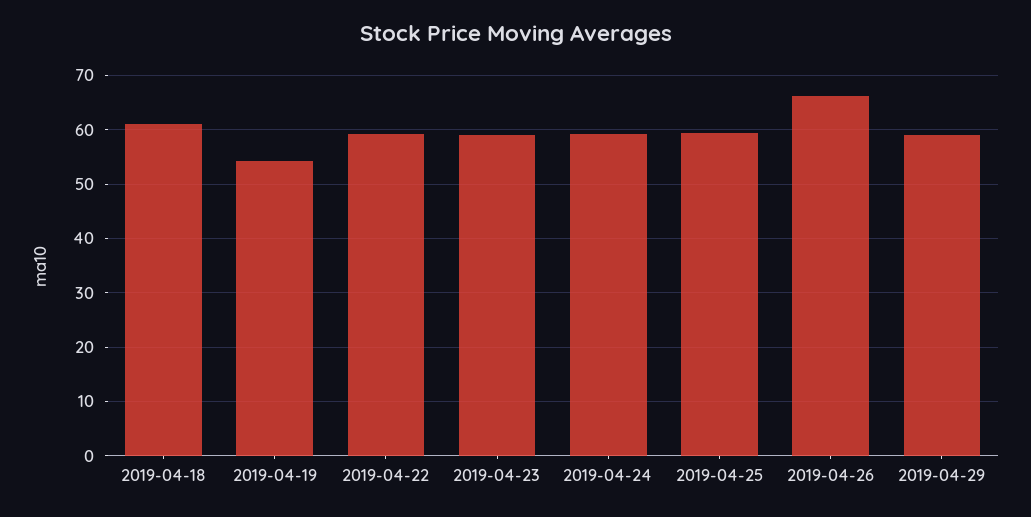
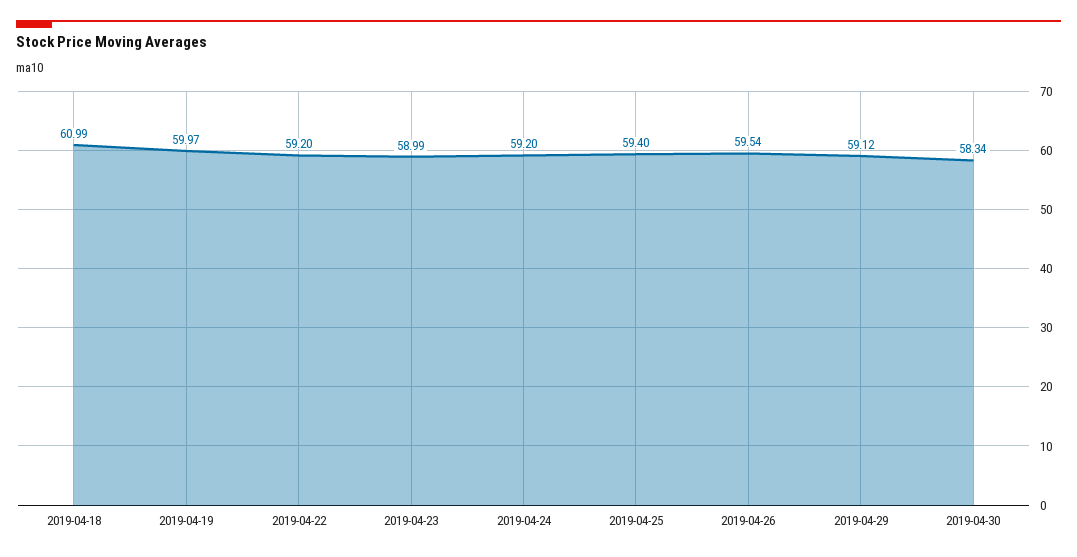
2019-04-19: 54 -> 59.97
2019-04-26: 66 -> 59.54
2019-04-30: none -> 58.34

